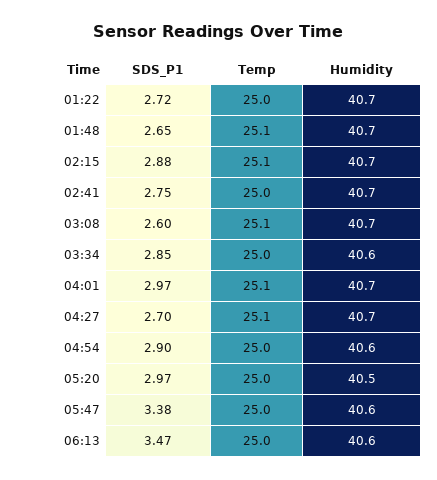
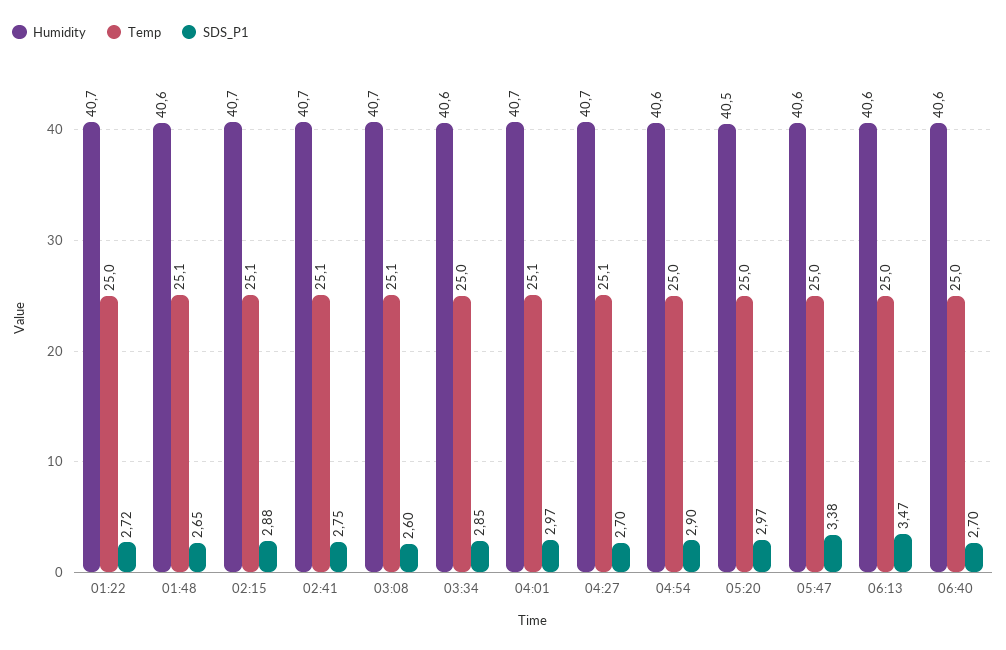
Humidity, 01:48: 40.7 -> 40.6
Temp, 02:41: 25 -> 25.1
Humidity, 06:40: none -> 40.6
Temp, 06:40: none -> 25
SDS_P1, 06:40: none -> 2.7

